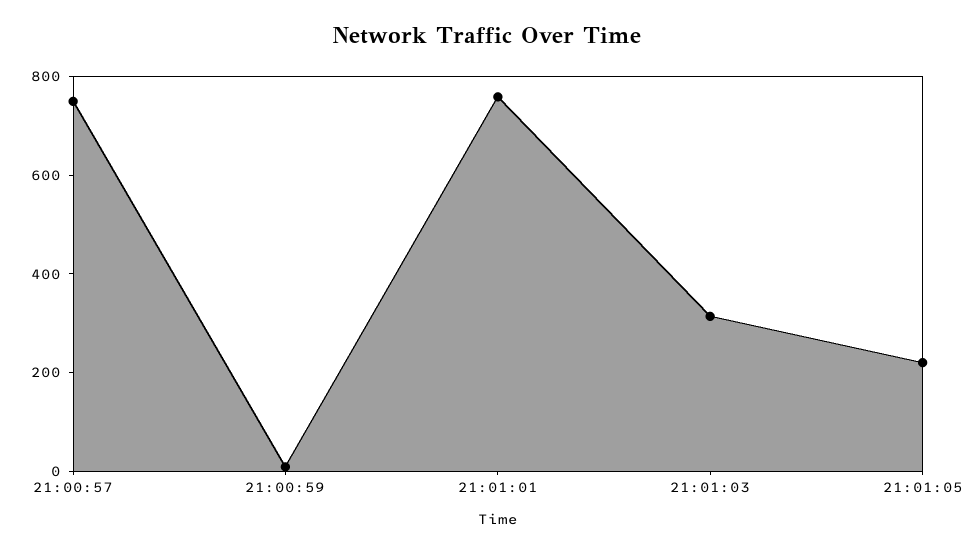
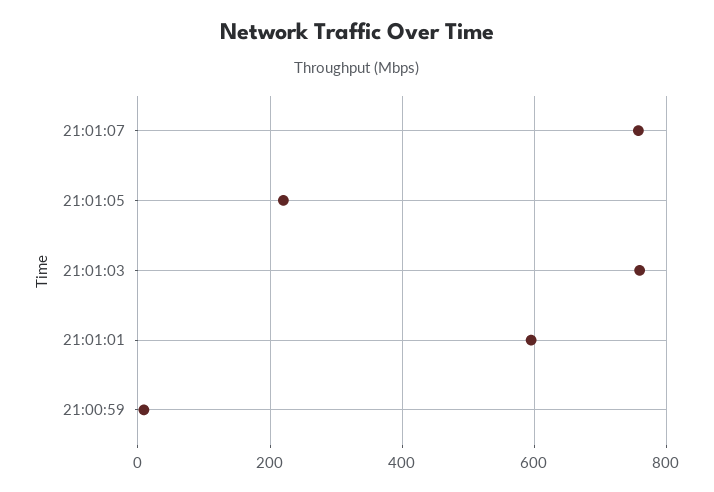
21:00:57: 750 -> none
21:01:01: 750 -> 600
21:01:03: 300 -> 760
21:01:07: none -> 760

